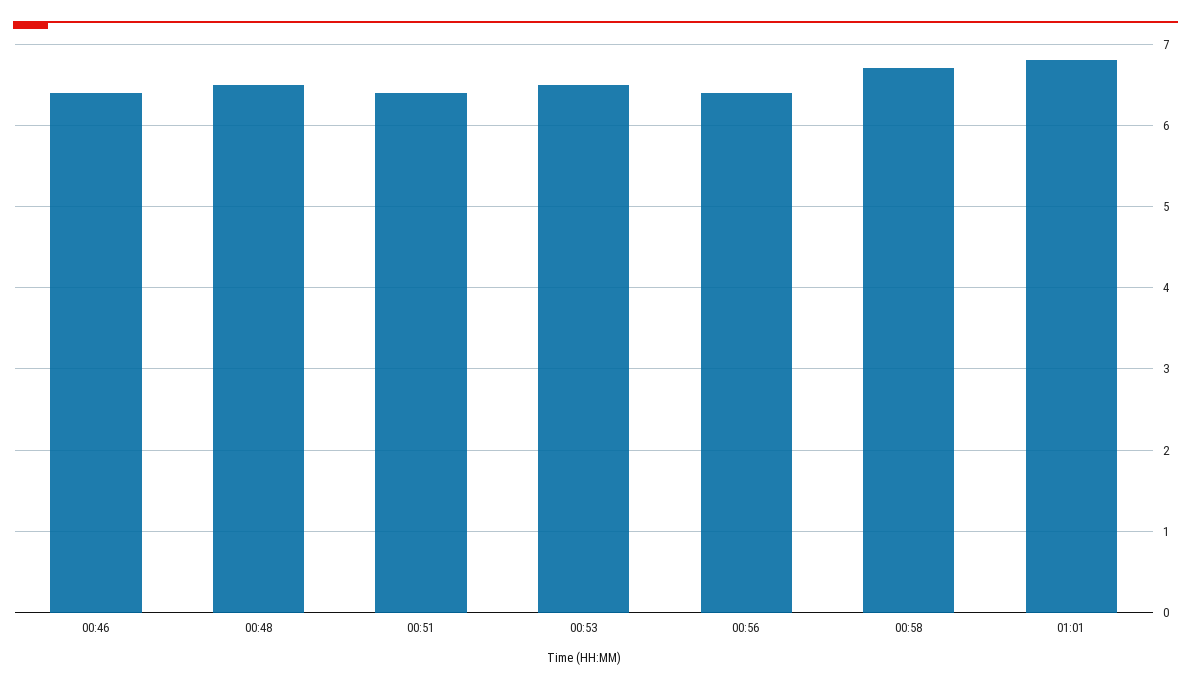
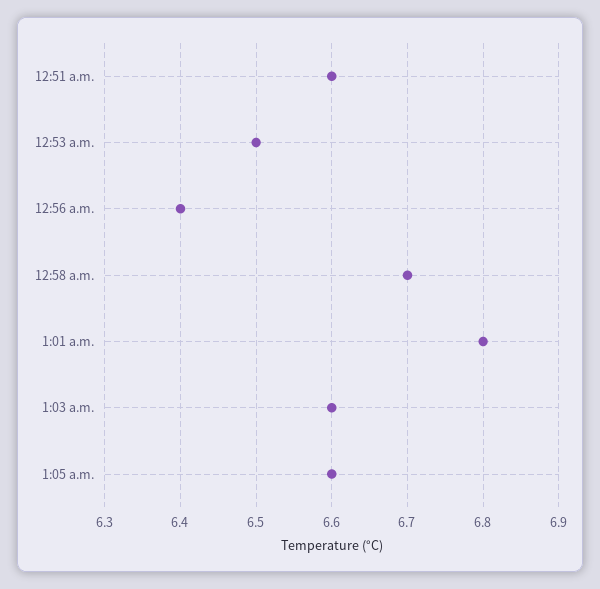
00:46: 6.4 -> none
00:48: 6.5 -> none
00:51: 6.4 -> 6.6
1:03 a.m.: none -> 6.6
1:05 a.m.: none -> 6.6

